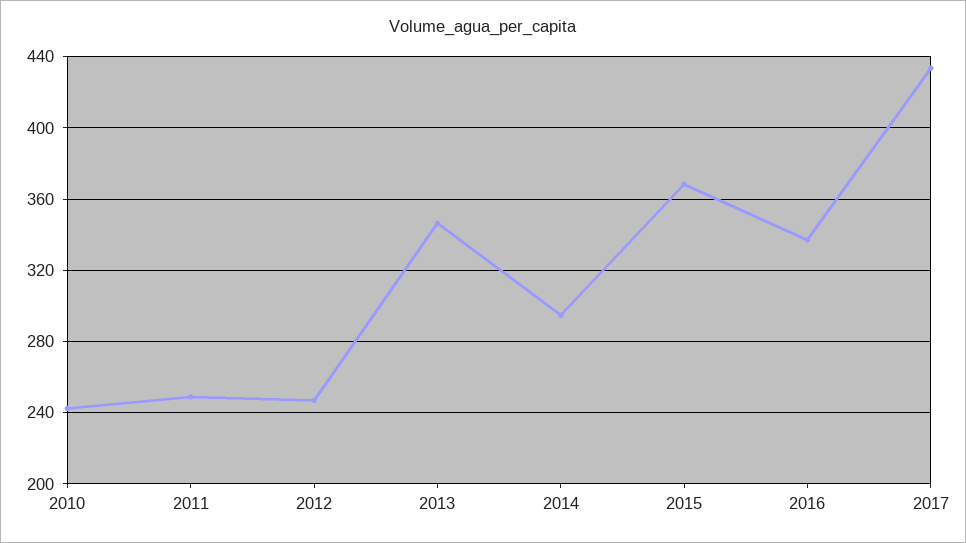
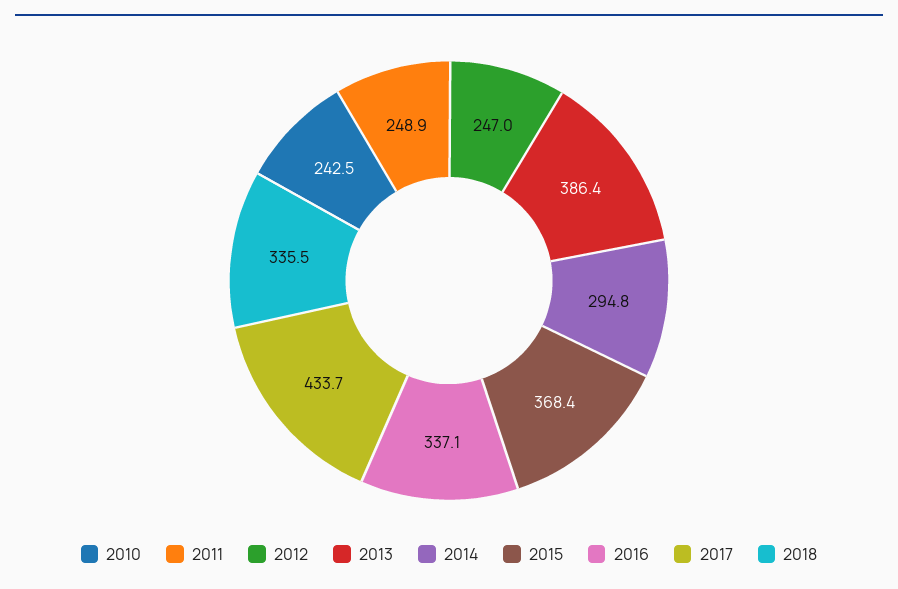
2013: 345 -> 386.4
2018: none -> 335.5

